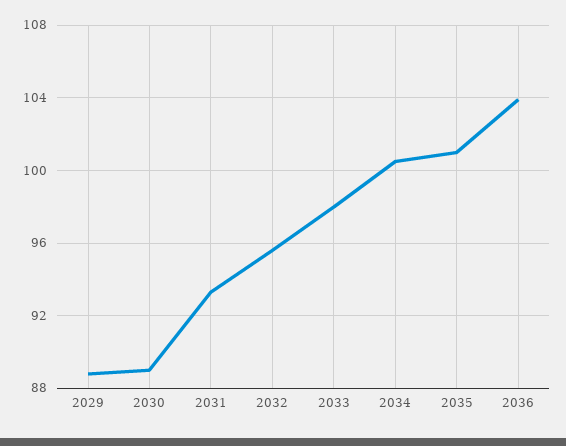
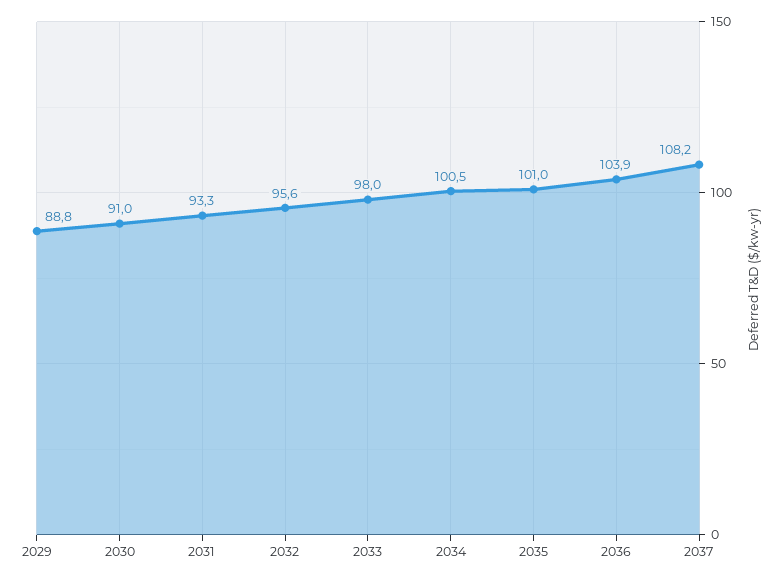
2030: 89 -> 91
2037: none -> 108.2

